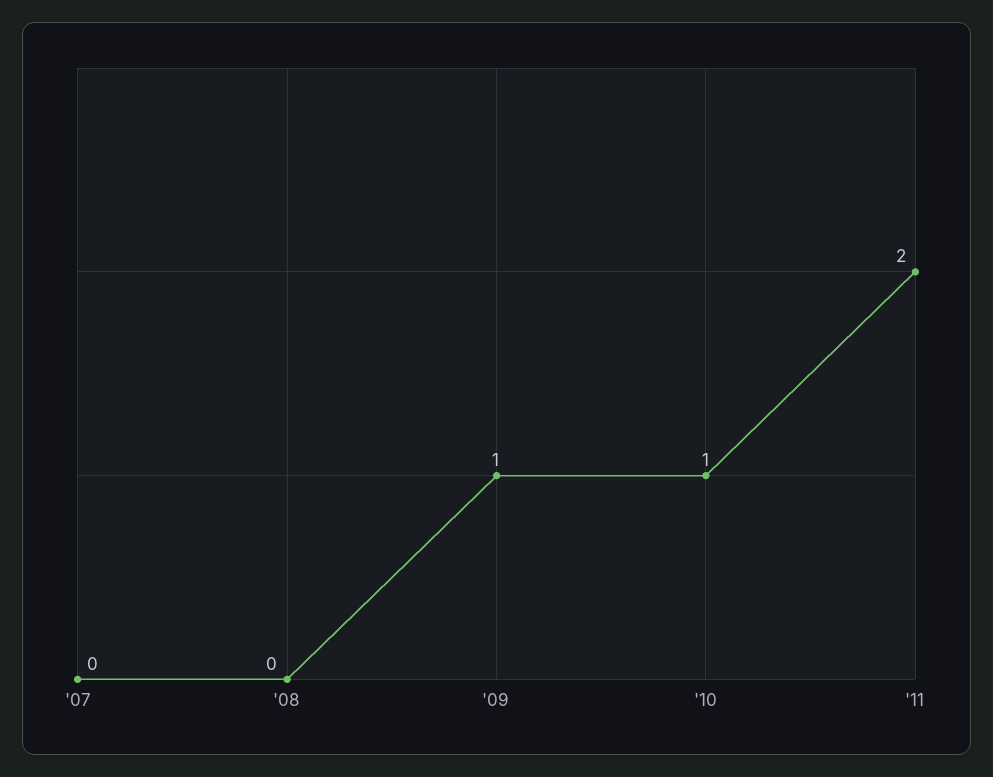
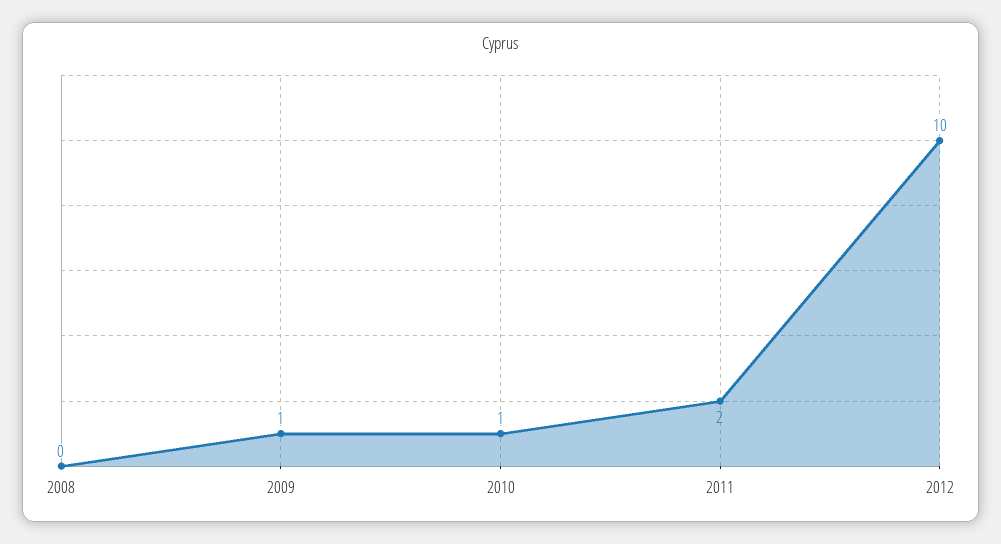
'07: 0 -> none
2012: none -> 10

